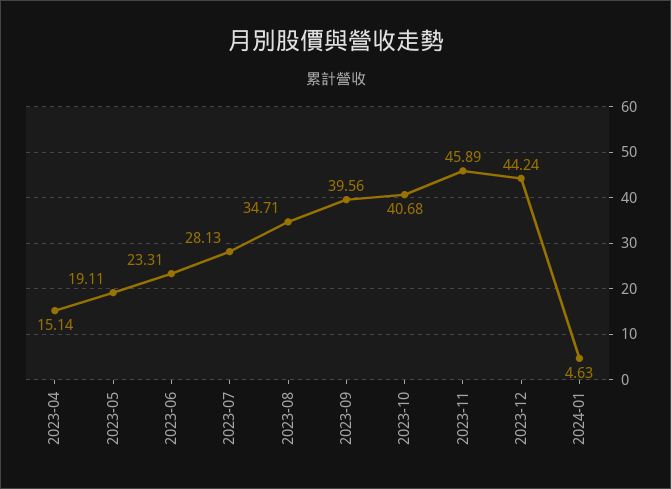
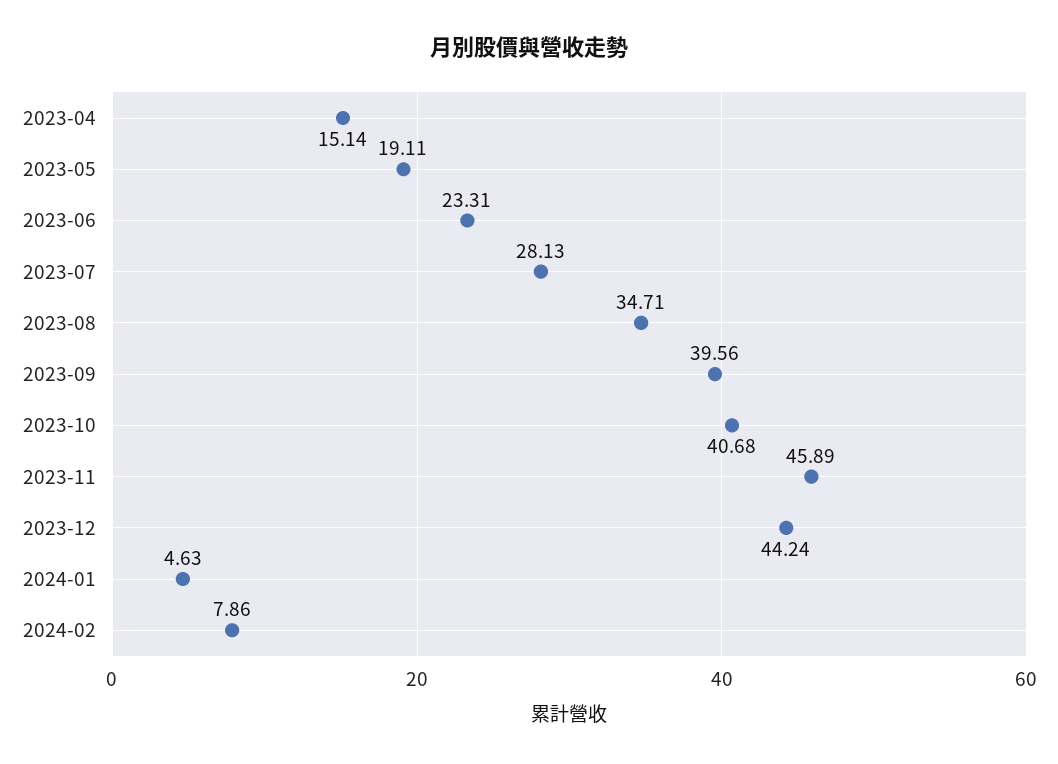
2024-02: none -> 7.86

